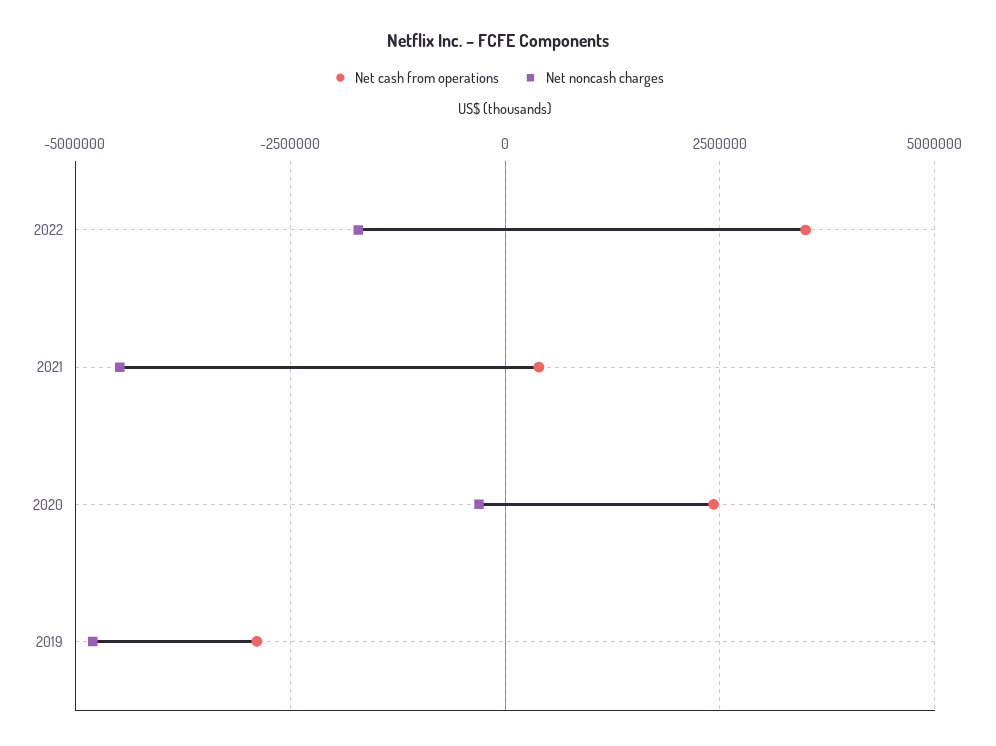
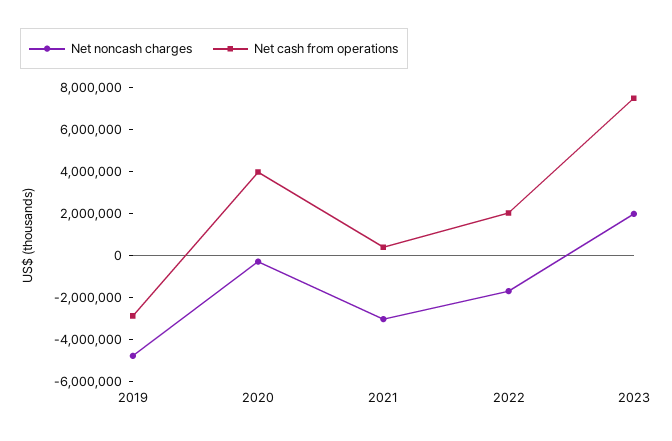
Net cash from operations, 2022: 3500000 -> 2000000
Net noncash charges, 2021: -4500000 -> -3000000
Net cash from operations, 2020: 2500000 -> 4000000
Net noncash charges, 2023: none -> 2000000
Net cash from operations, 2023: none -> 7500000

